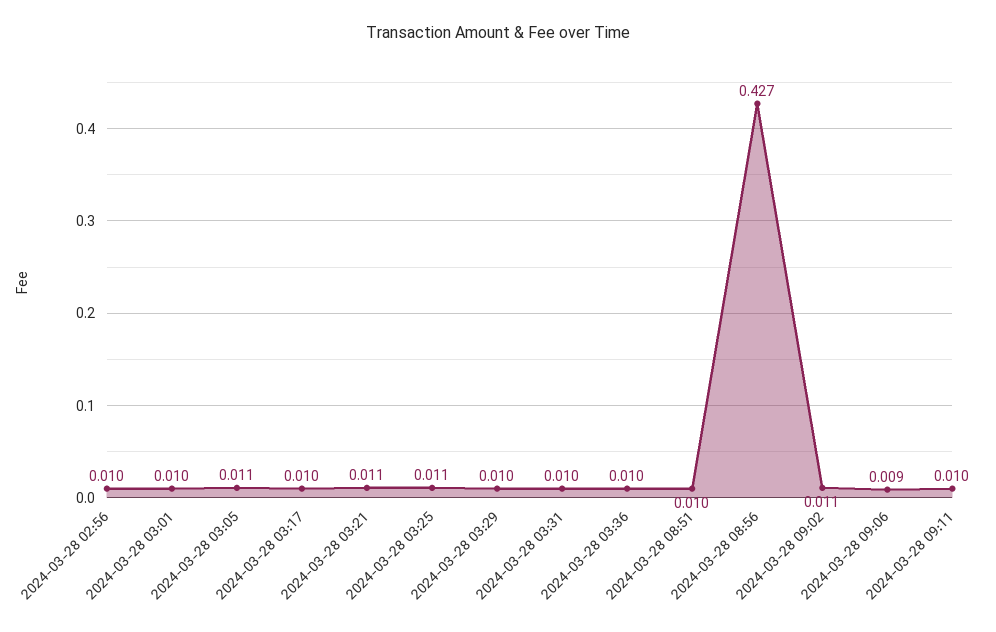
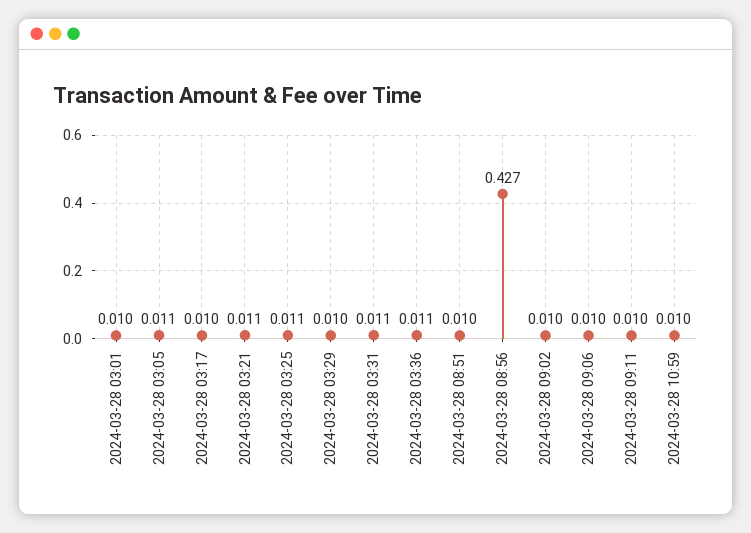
2024-03-28 02:56: 0.01 -> none
2024-03-28 03:31: 0.01 -> 0.011
2024-03-28 03:36: 0.01 -> 0.011
2024-03-28 09:02: 0.011 -> 0.01
2024-03-28 09:06: 0.009 -> 0.01
2024-03-28 10:59: none -> 0.01

